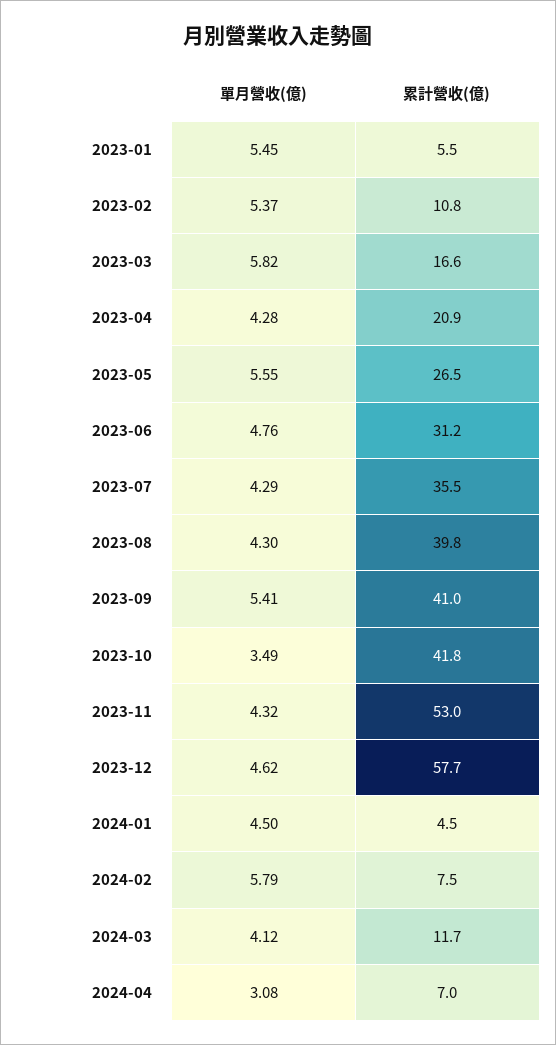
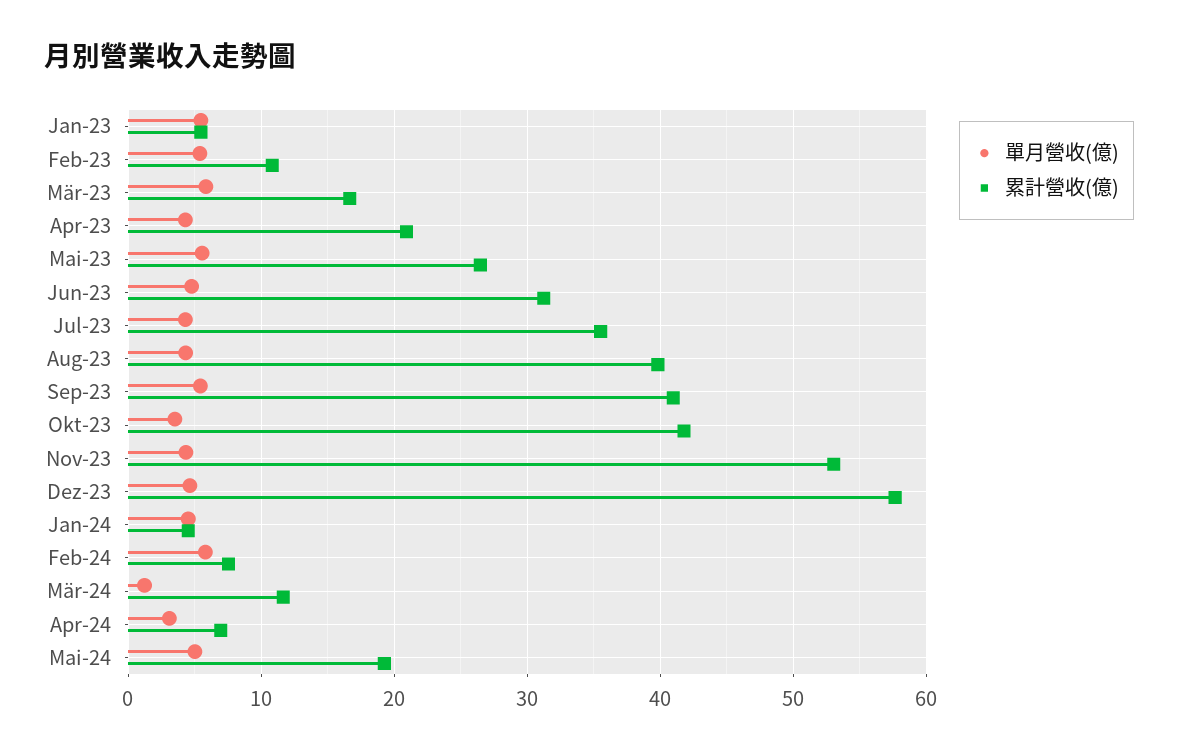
單月營收(億), 2024-03: 4.12 -> 1
單月營收(億), Mai-24: none -> 5
累計營收(億), Mai-24: none -> 19

